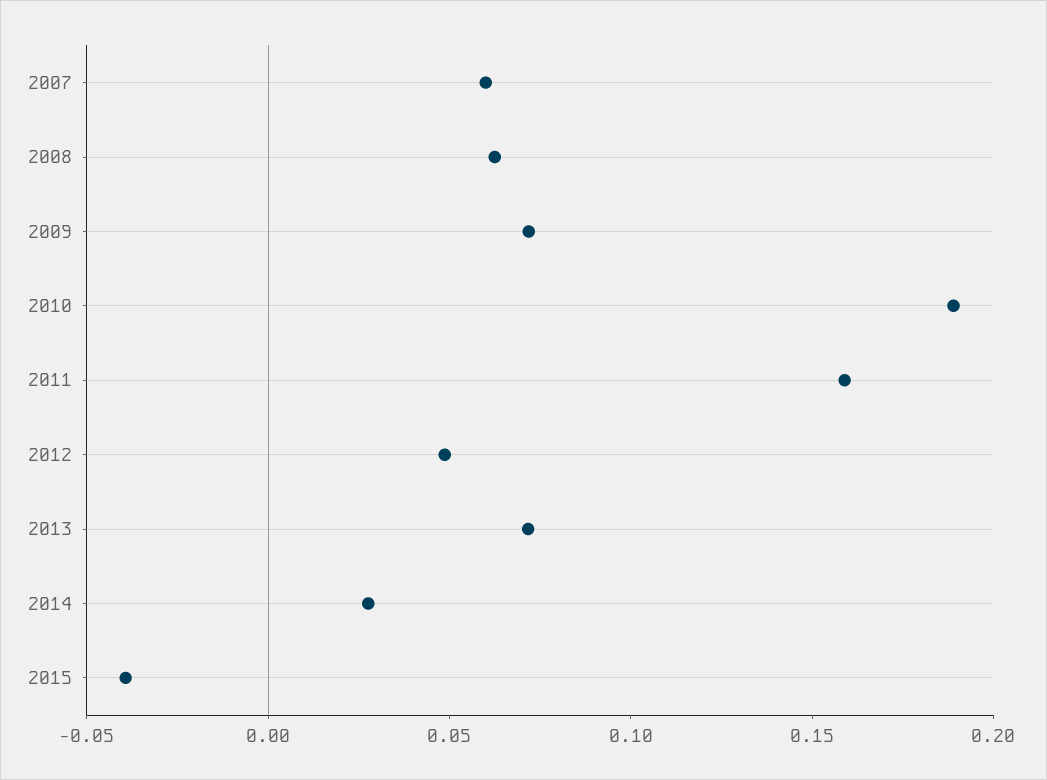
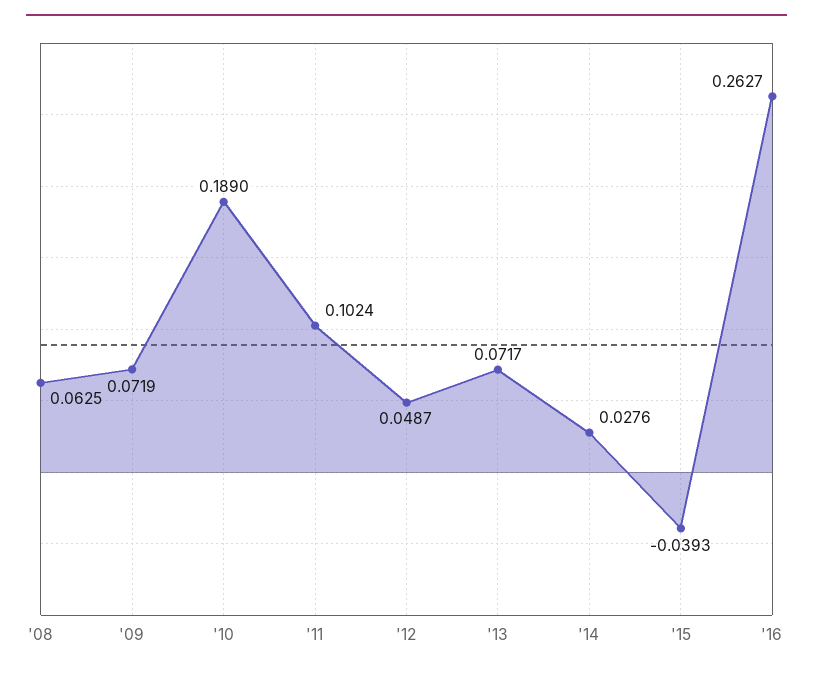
2007: 0.06 -> none
2011: 0.16 -> 0.1024
'16: none -> 0.2627

